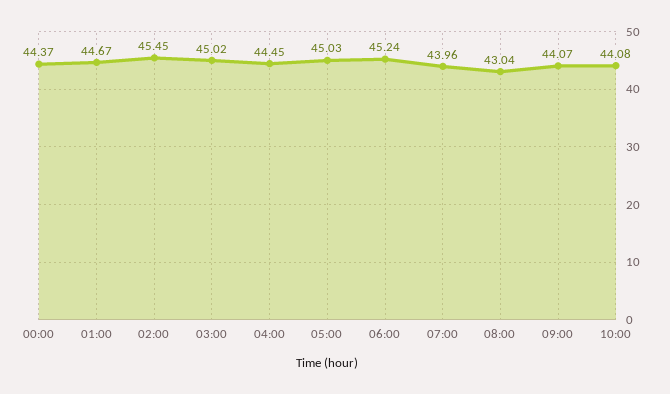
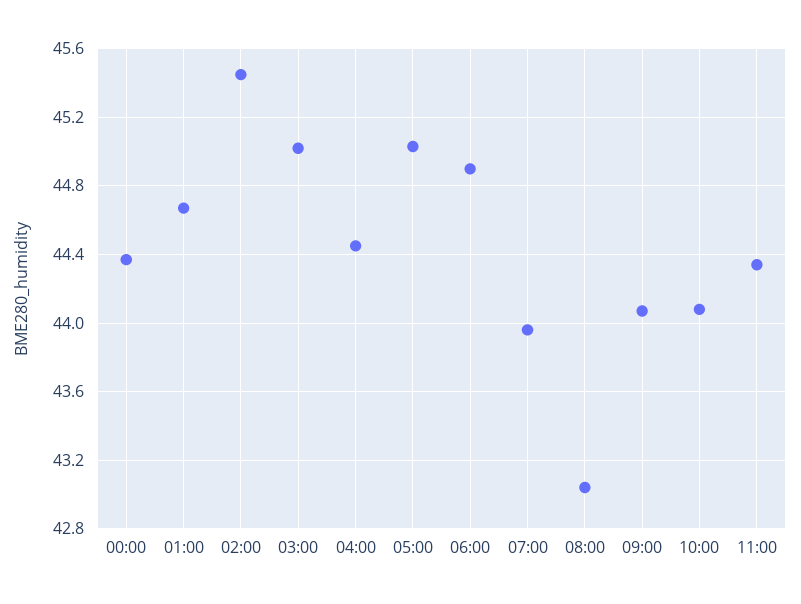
06:00: 45.24 -> 44.9
11:00: none -> 44.35

